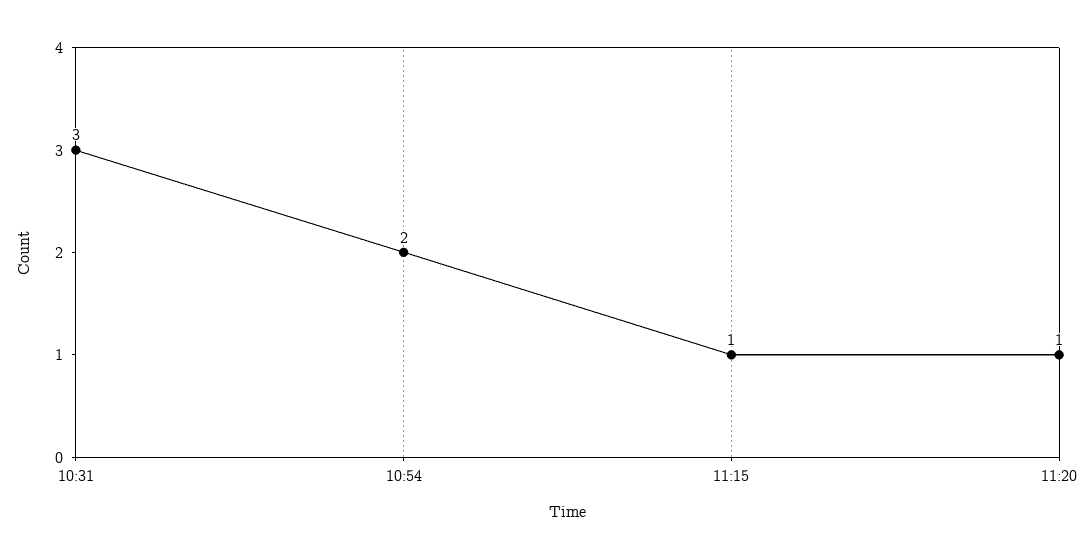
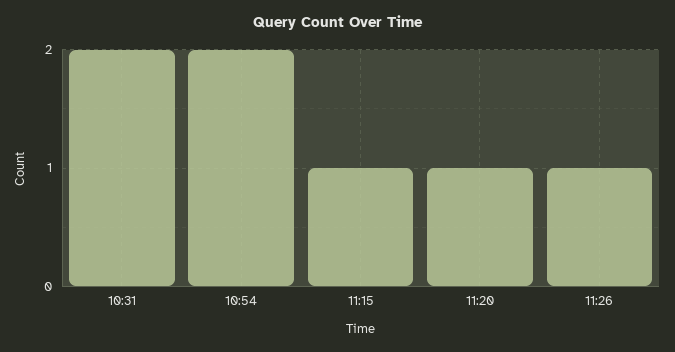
10:31: 3 -> 2
11:26: none -> 1

